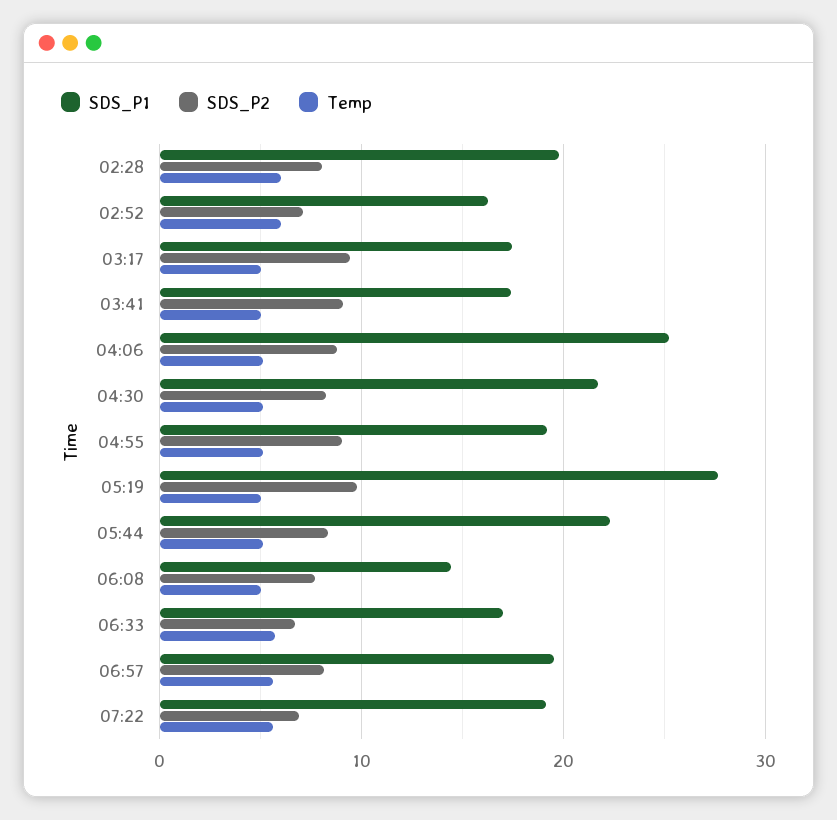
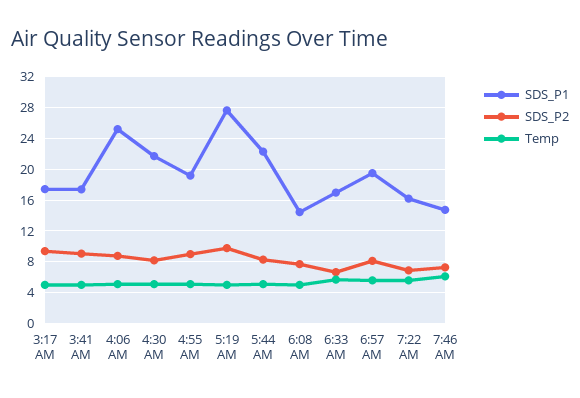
SDS_P1, 02:28: 20 -> none
SDS_P2, 02:28: 8 -> none
Temp, 02:28: 6 -> none
SDS_P1, 02:52: 16 -> none
SDS_P2, 02:52: 7 -> none
Temp, 02:52: 6 -> none
SDS_P1, 07:22: 19 -> 16
SDS_P1, 7:46 AM: none -> 15
SDS_P2, 7:46 AM: none -> 7
Temp, 7:46 AM: none -> 6

